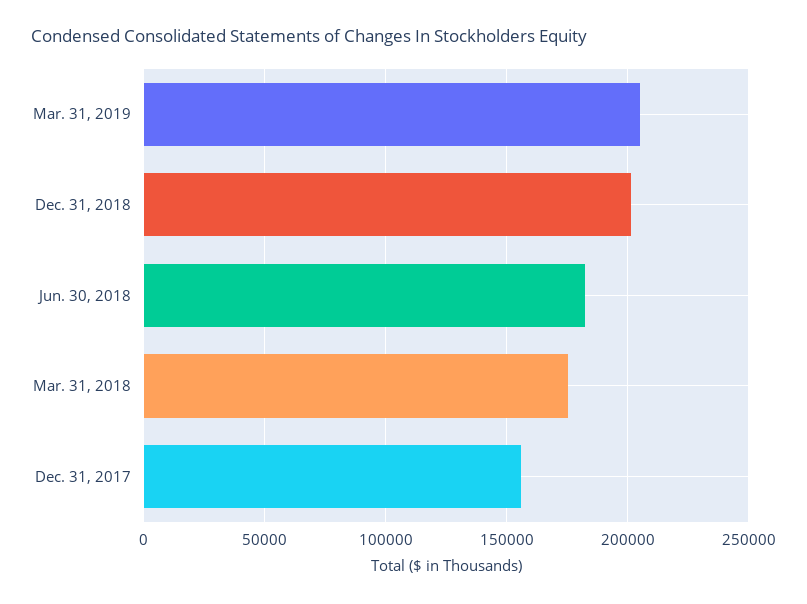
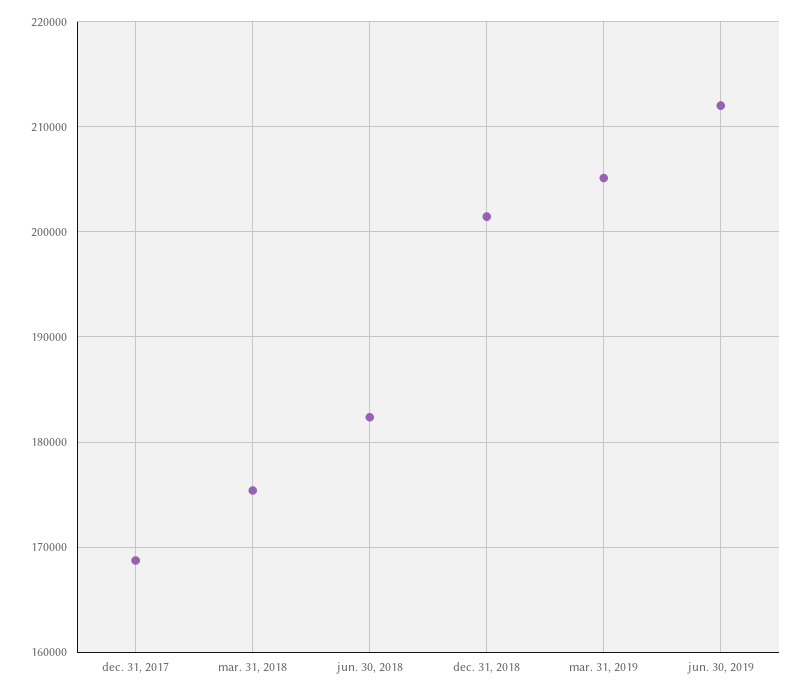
Dec. 31, 2017: 155000 -> 169000
jun. 30, 2019: none -> 212000

